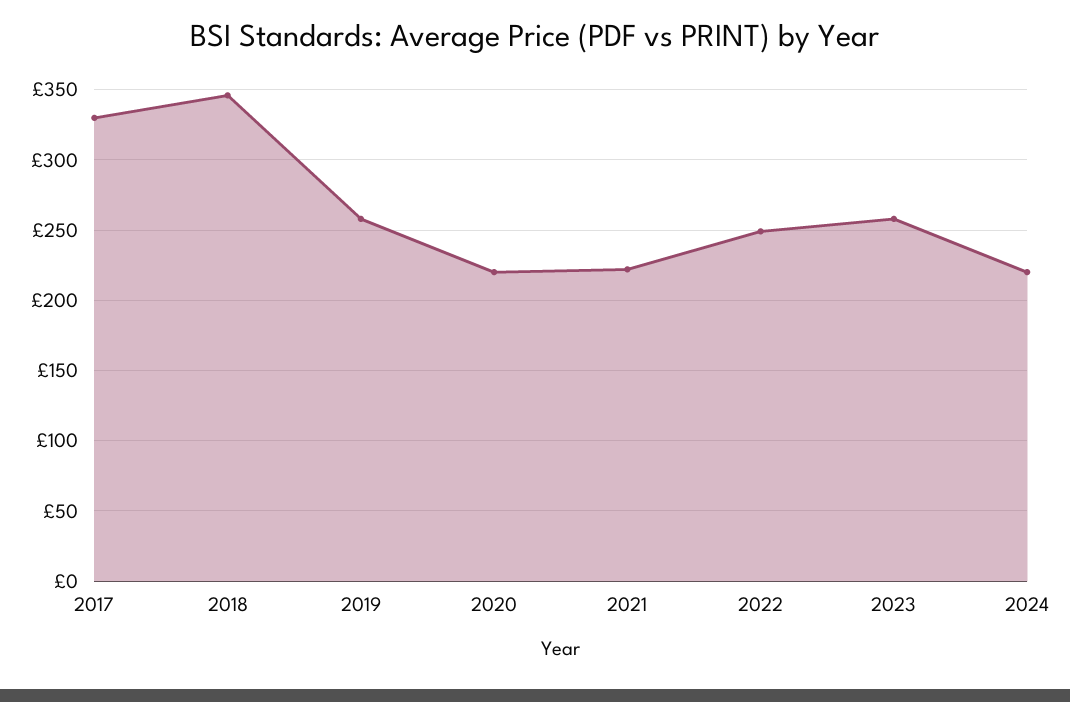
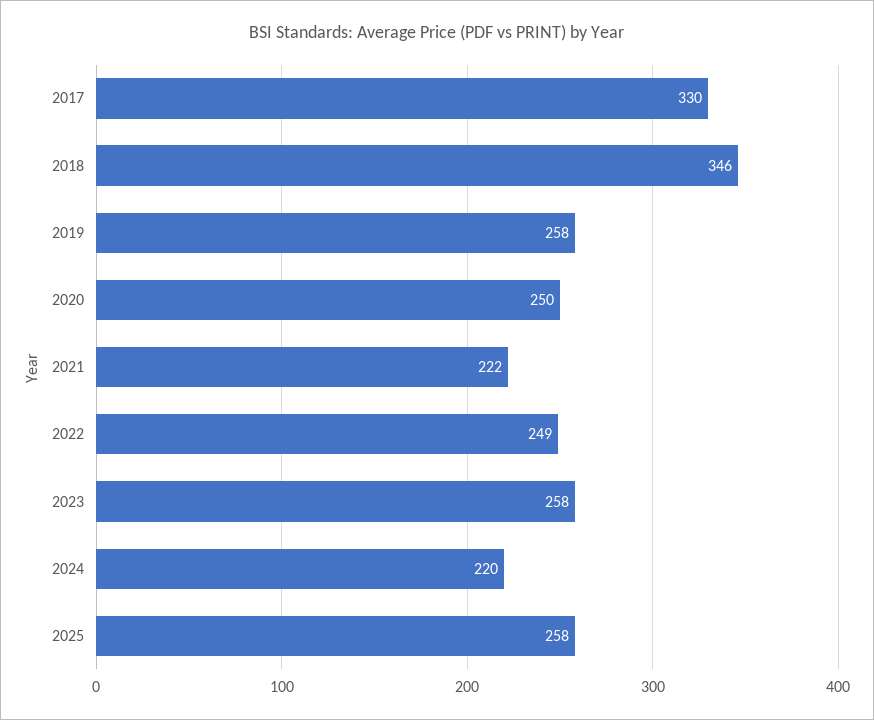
2020: 220 -> 250
2025: none -> 258

